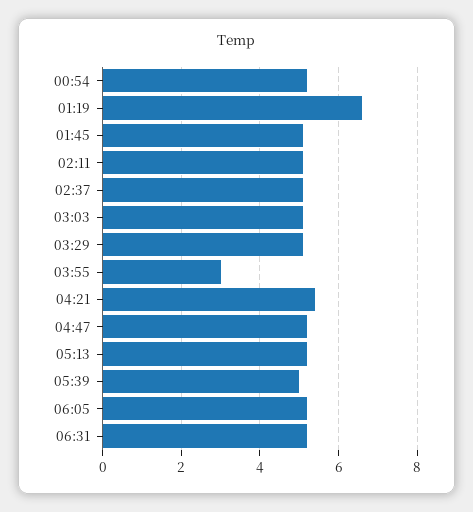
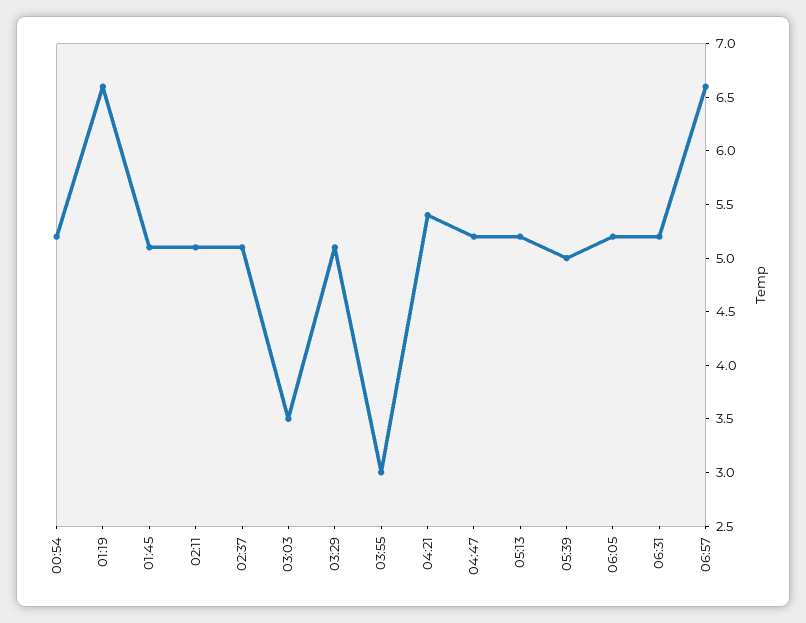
03:03: 5 -> 3.5
06:57: none -> 6.6

